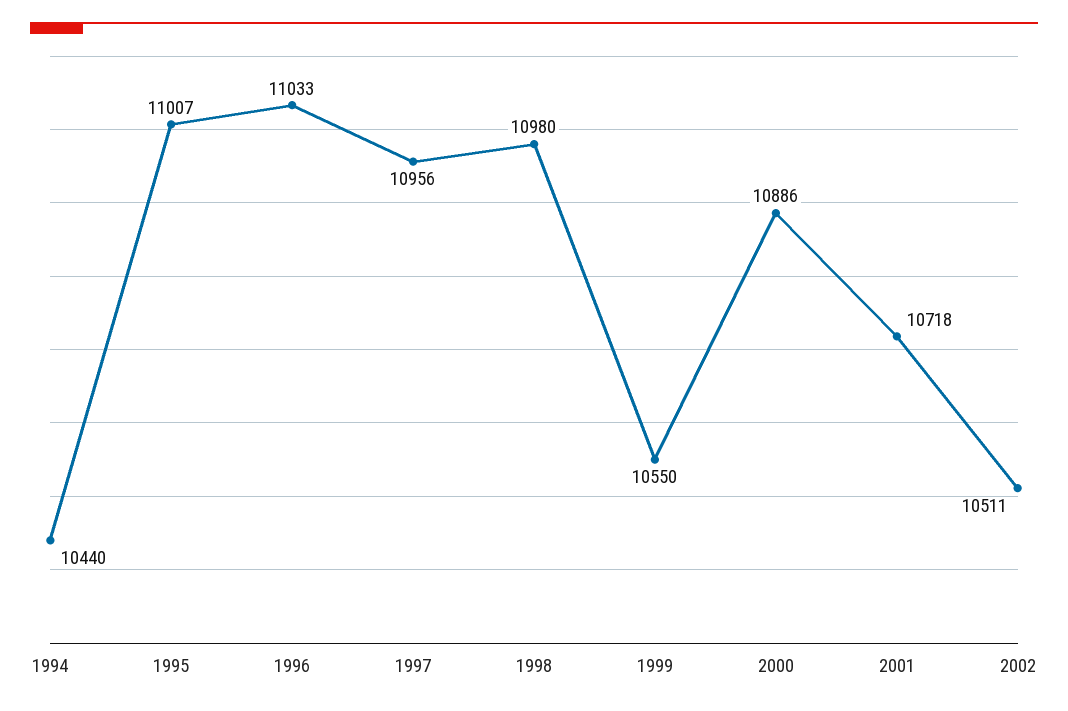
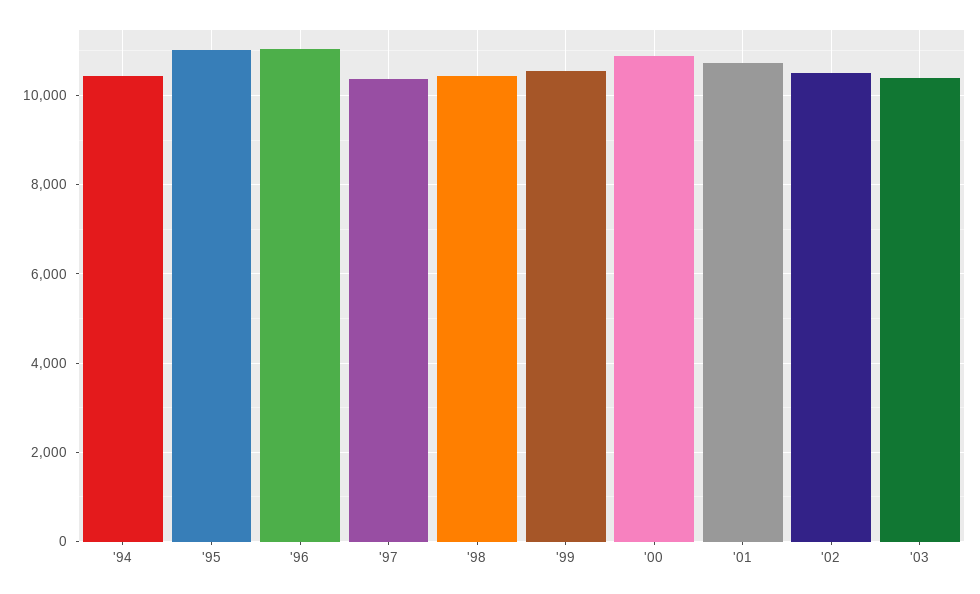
1997: 10956 -> 10400
1998: 10980 -> 10400
'03: none -> 10400

